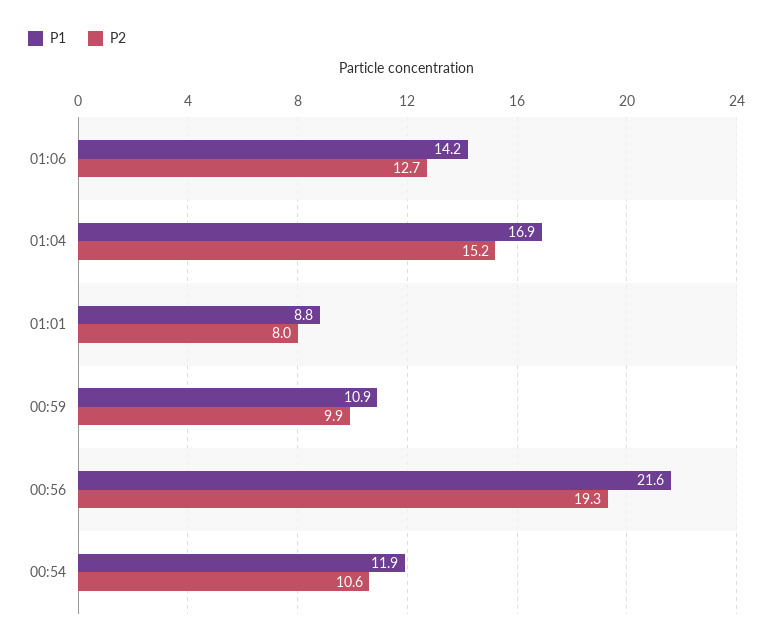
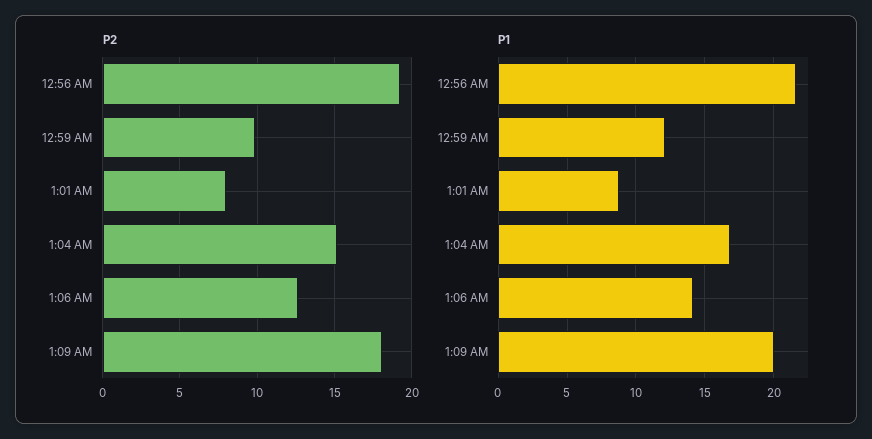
P1, 00:59: 10.9 -> 12
P1, 00:54: 11.9 -> none
P2, 00:54: 10.6 -> none
P2, 1:09 AM: none -> 18
P1, 1:09 AM: none -> 20

